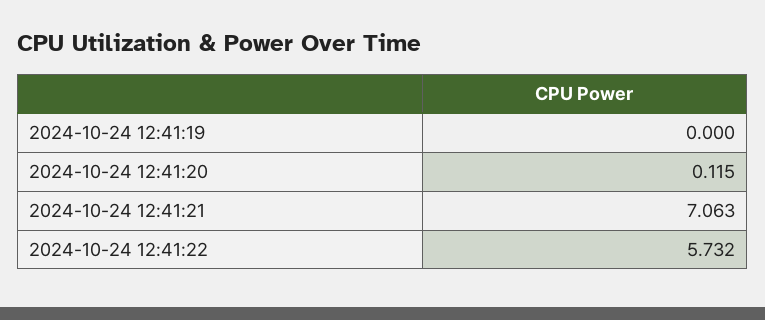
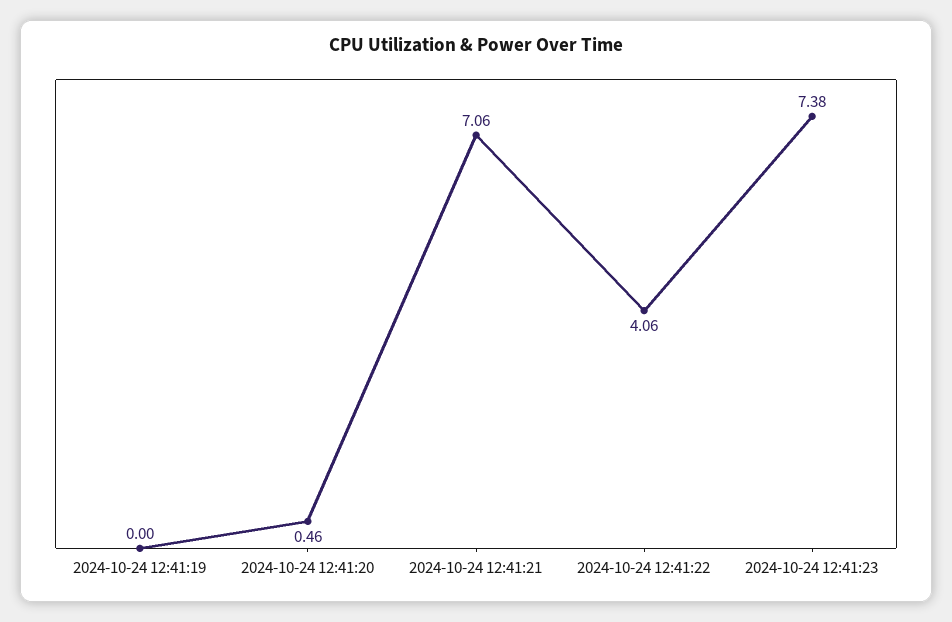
2024-10-24 12:41:20: 0.115 -> 0.46
2024-10-24 12:41:22: 5.732 -> 4.06
2024-10-24 12:41:23: none -> 7.38

